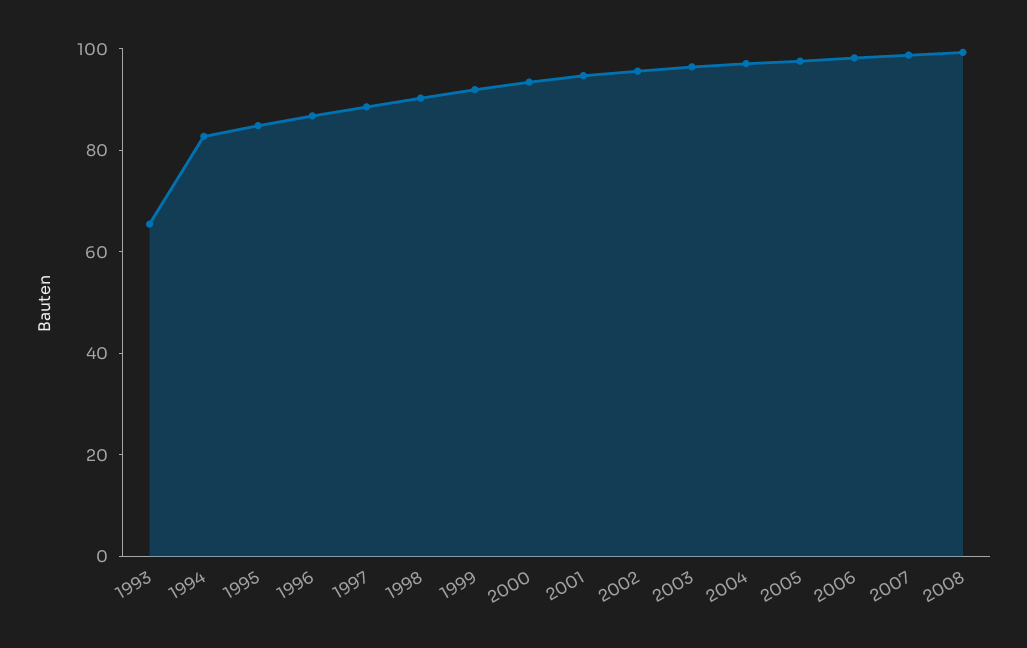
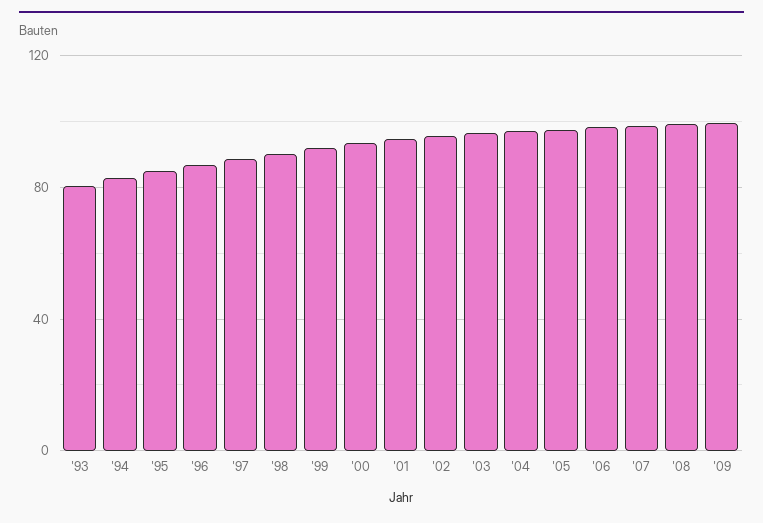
1993: 65 -> 80
'09: none -> 100

